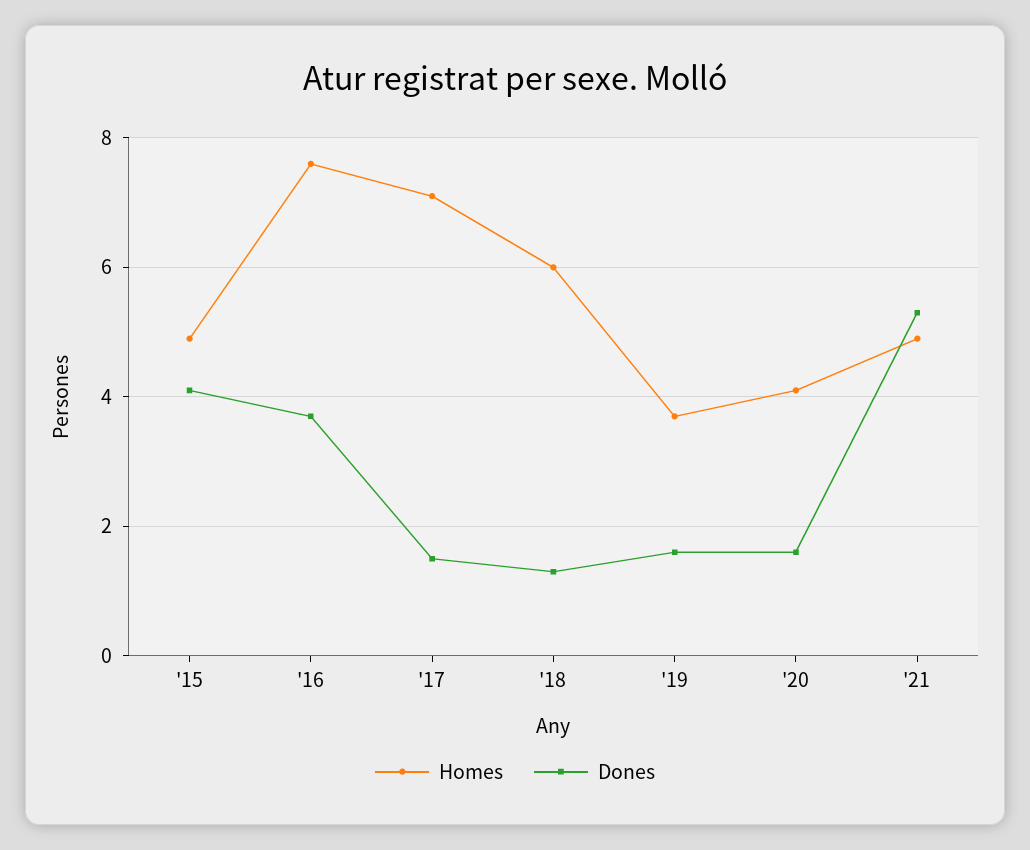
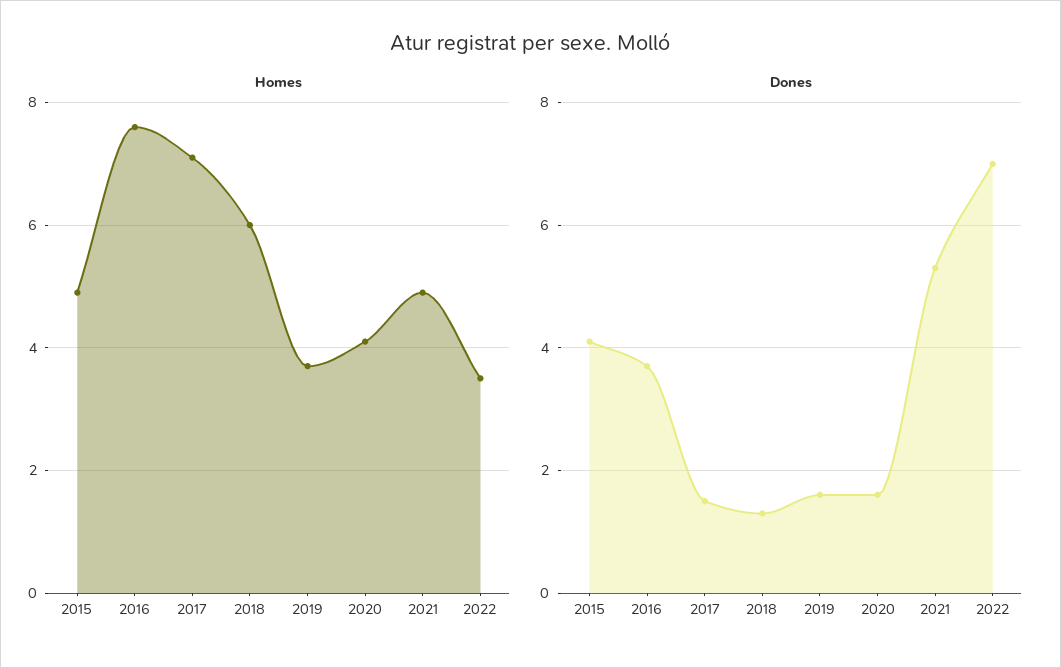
Homes, 2022: none -> 3.5
Dones, 2022: none -> 7

